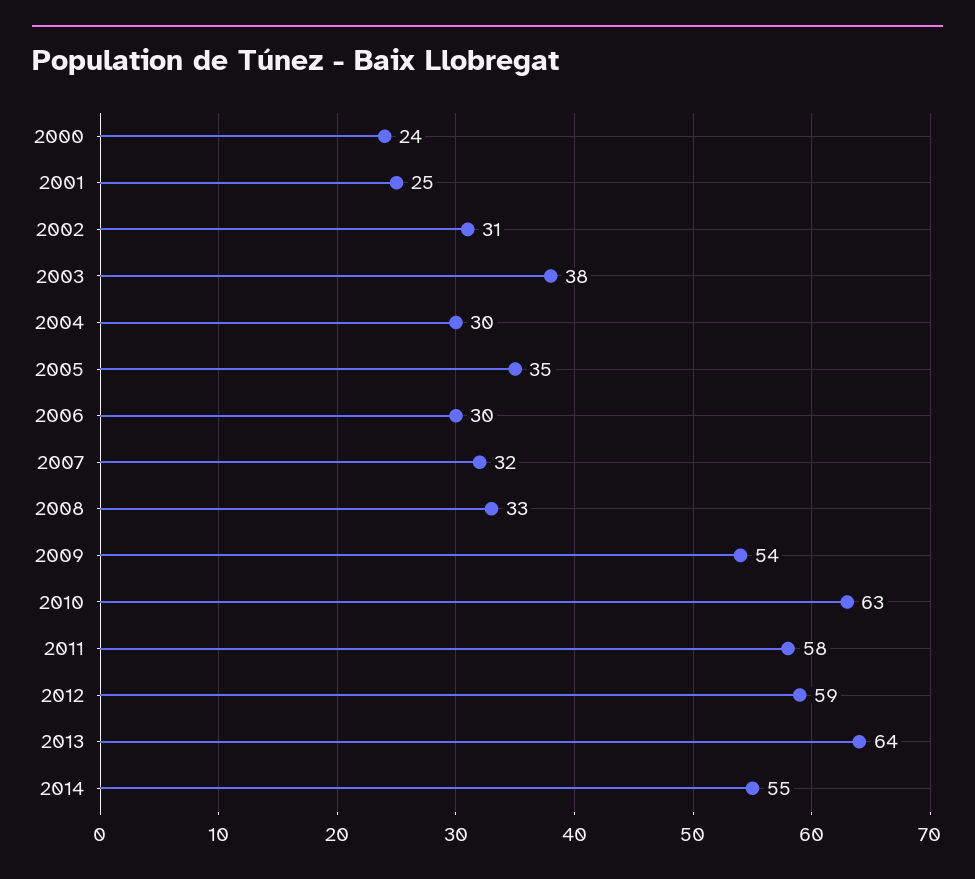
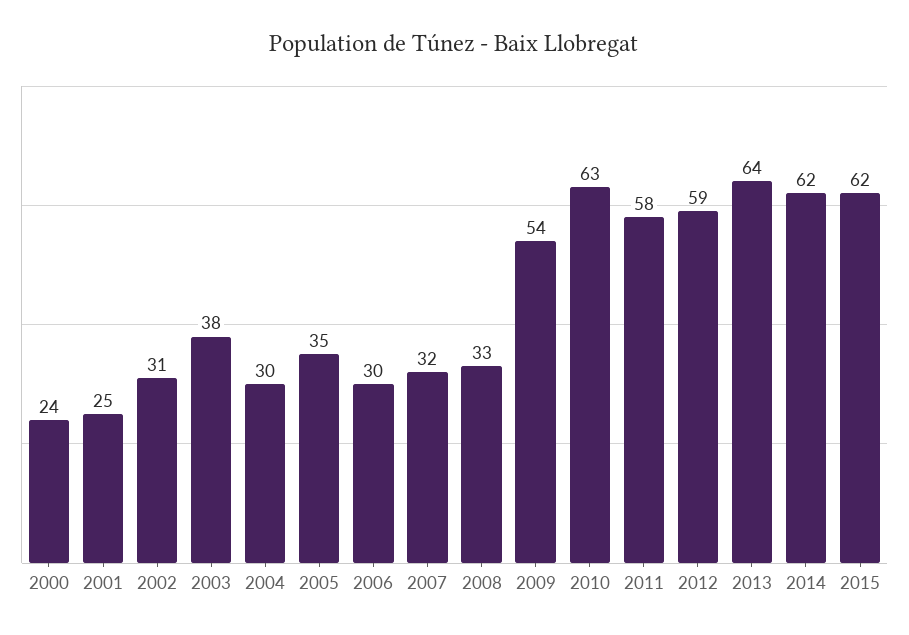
2014: 55 -> 62
2015: none -> 62

